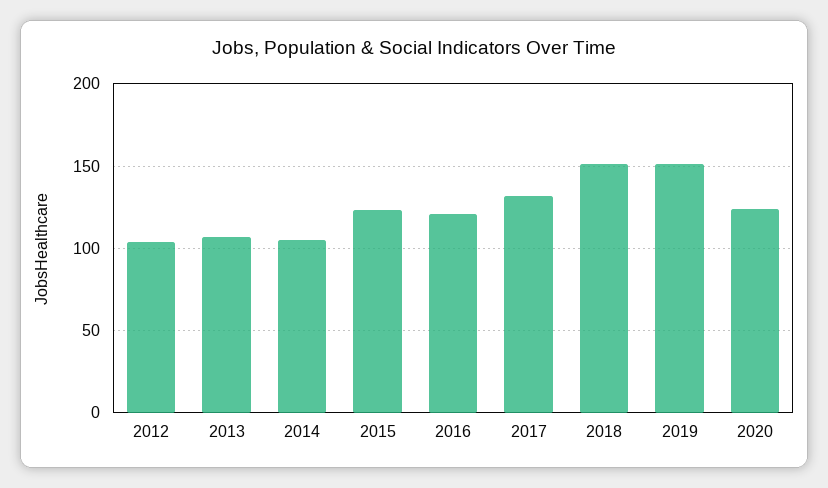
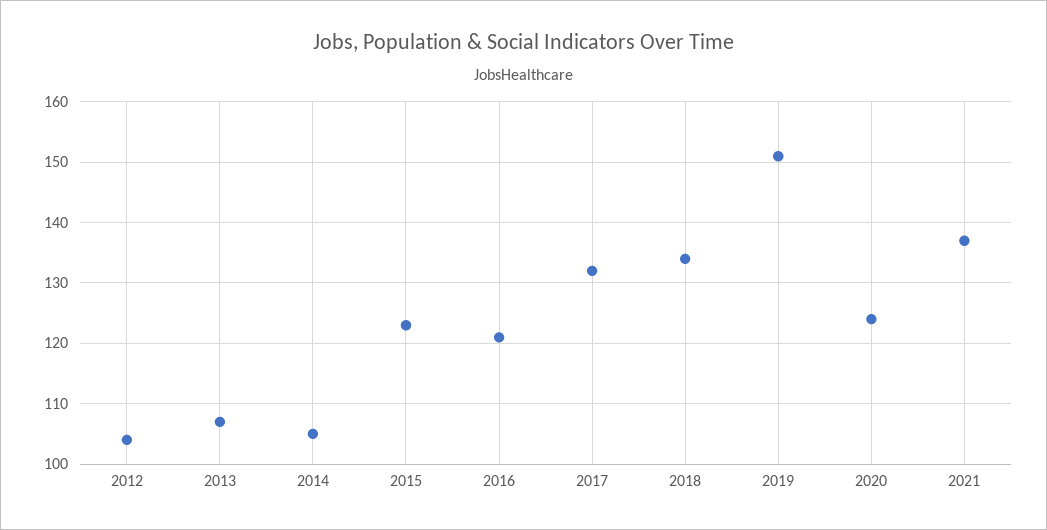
2018: 150 -> 134
2021: none -> 137

